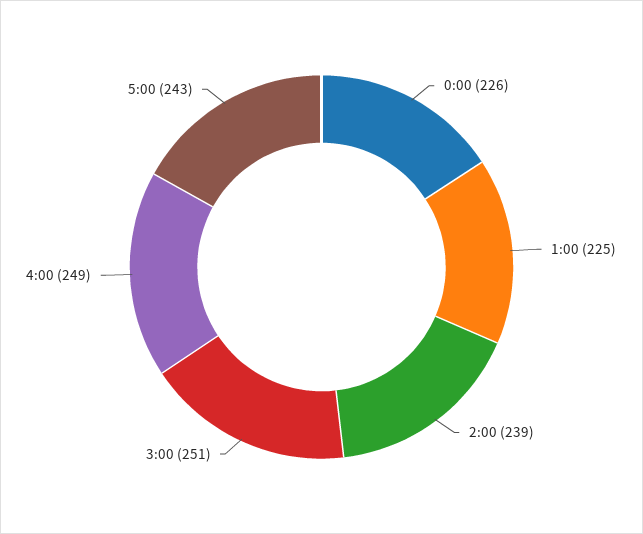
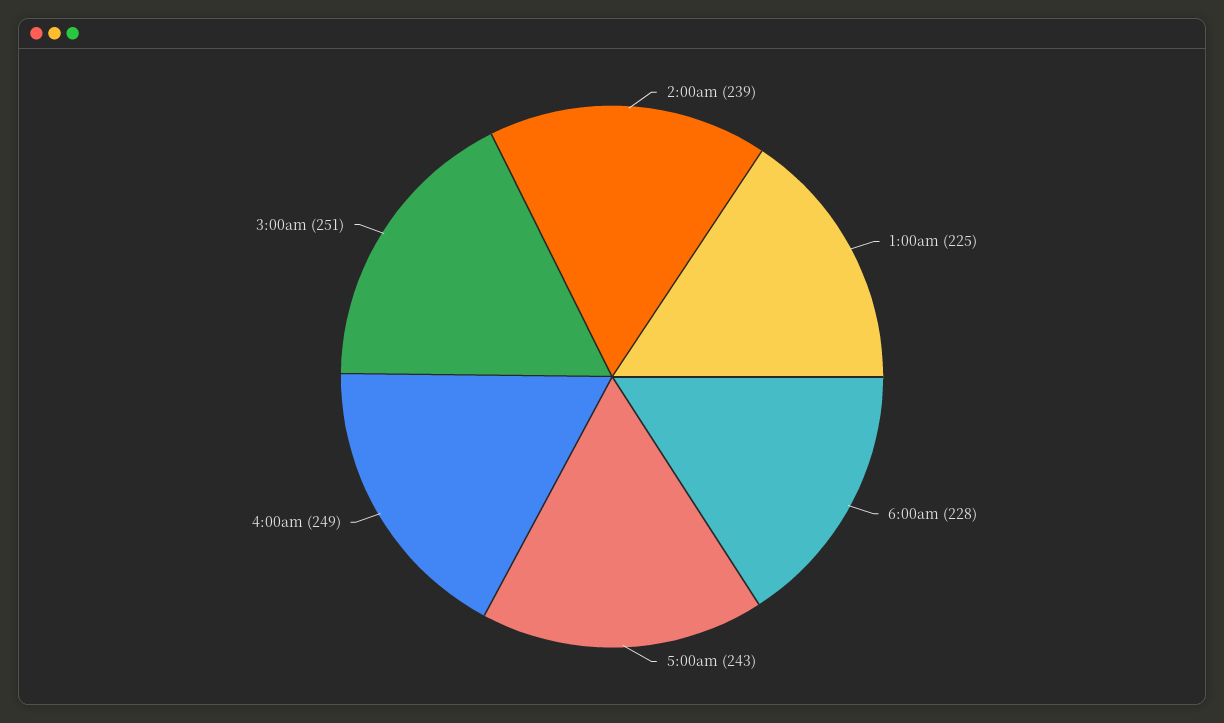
0:00: 226 -> none
6:00am: none -> 228

